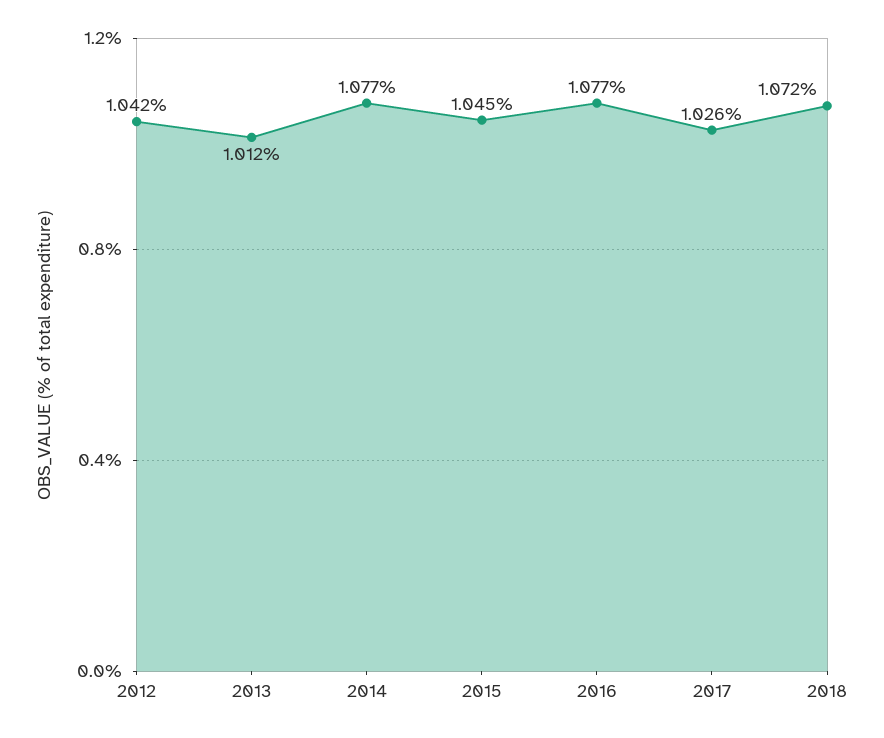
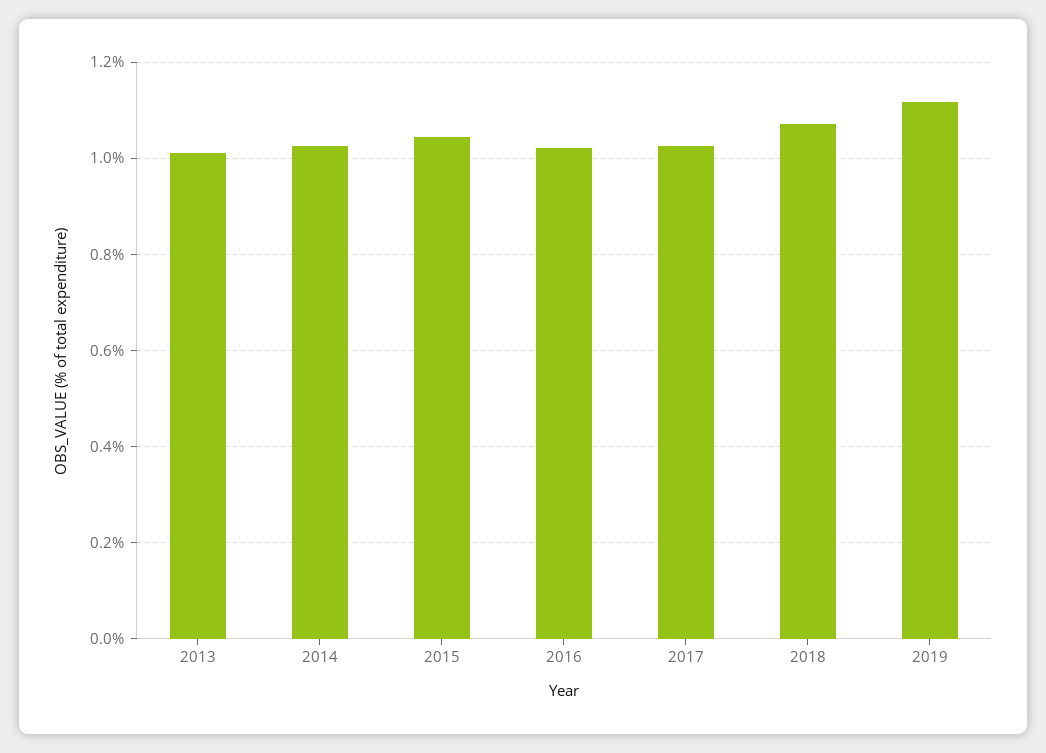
2012: 1.042 -> none
2014: 1.077 -> 1.02
2016: 1.077 -> 1.02
2019: none -> 1.12

